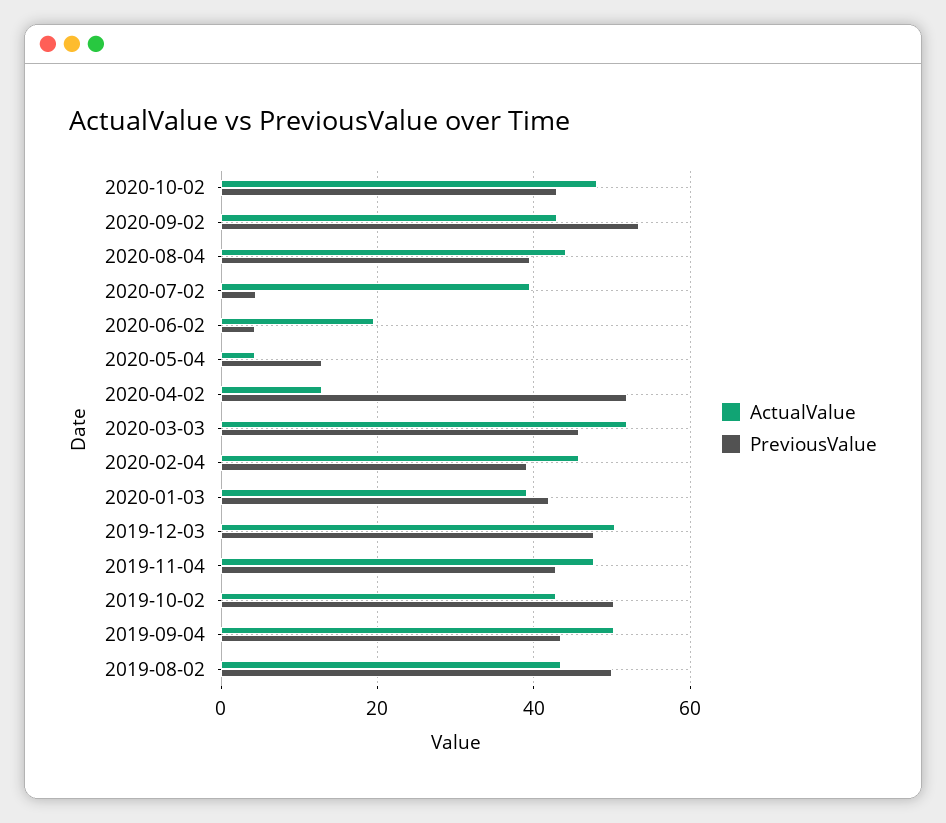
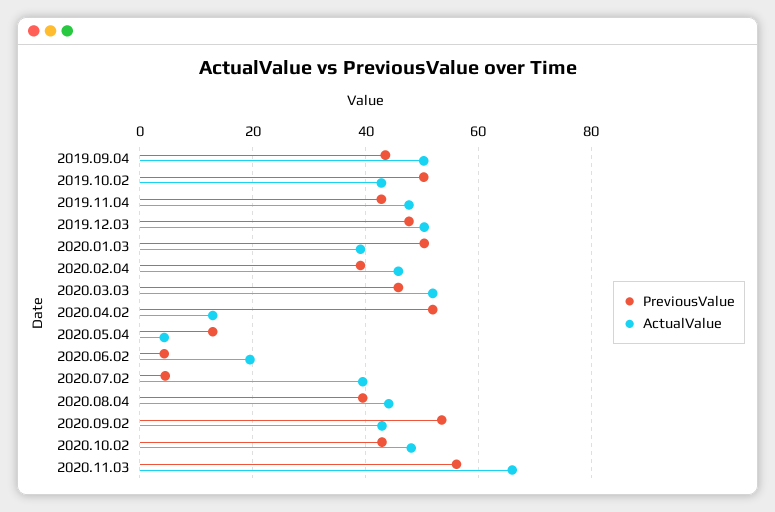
PreviousValue, 2020-01-03: 42 -> 50
ActualValue, 2019-08-02: 44 -> none
PreviousValue, 2019-08-02: 50 -> none
PreviousValue, 2020.11.03: none -> 56
ActualValue, 2020.11.03: none -> 66

